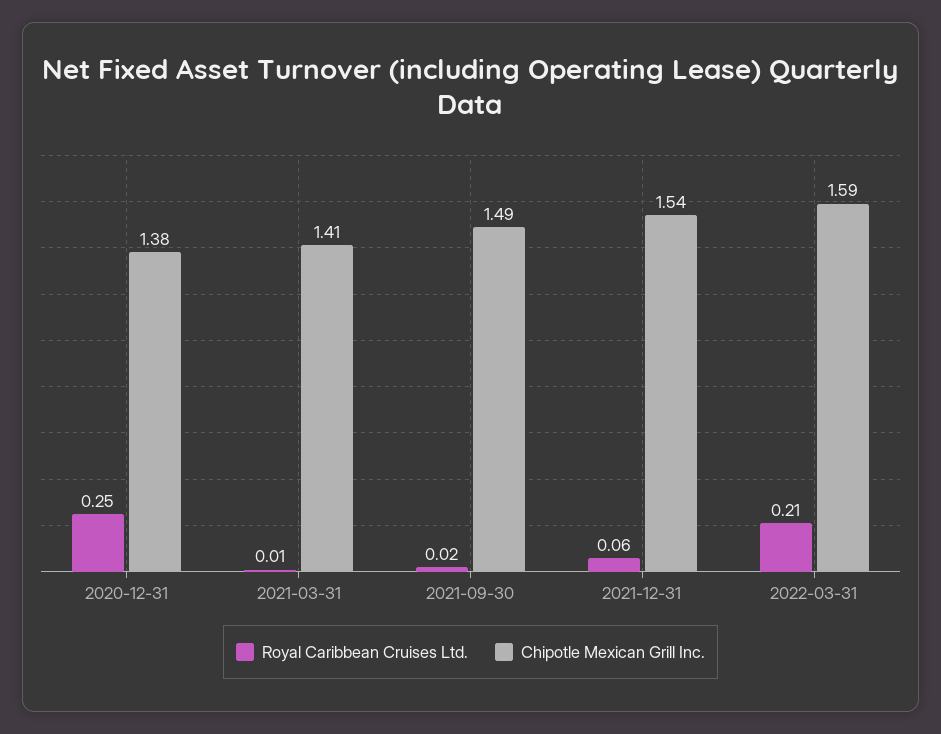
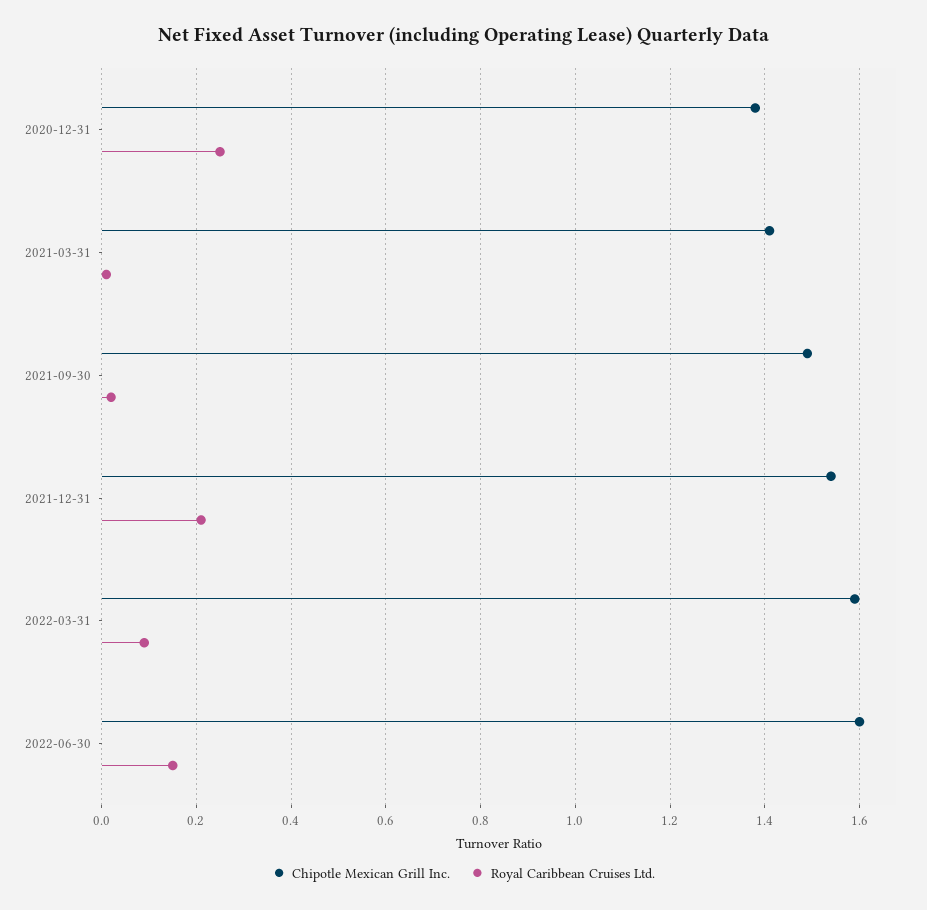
Royal Caribbean Cruises Ltd., 2021-12-31: 0.06 -> 0.2
Royal Caribbean Cruises Ltd., 2022-03-31: 0.21 -> 0.1
Chipotle Mexican Grill Inc., 2022-06-30: none -> 1.6
Royal Caribbean Cruises Ltd., 2022-06-30: none -> 0.15

